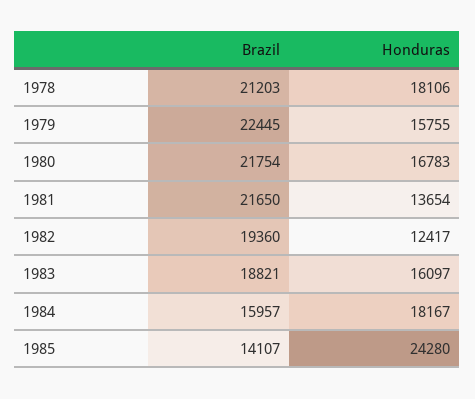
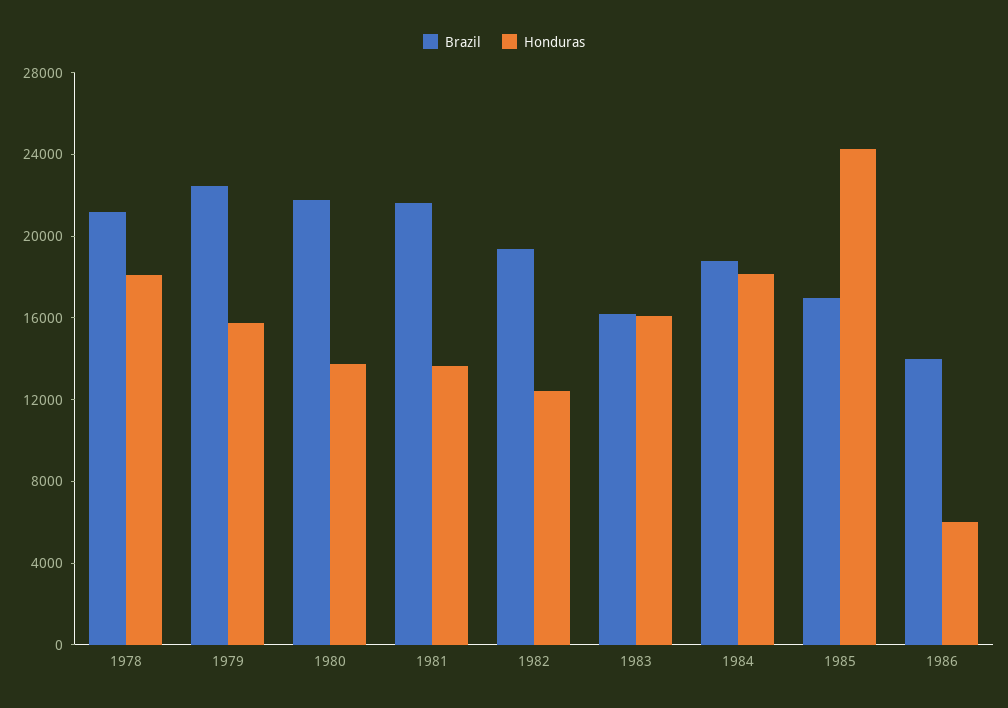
Honduras, 1980: 16783 -> 14000
Brazil, 1983: 18821 -> 16000
Brazil, 1984: 15957 -> 19000
Brazil, 1985: 14107 -> 17000
Brazil, 1986: none -> 14000
Honduras, 1986: none -> 6000

